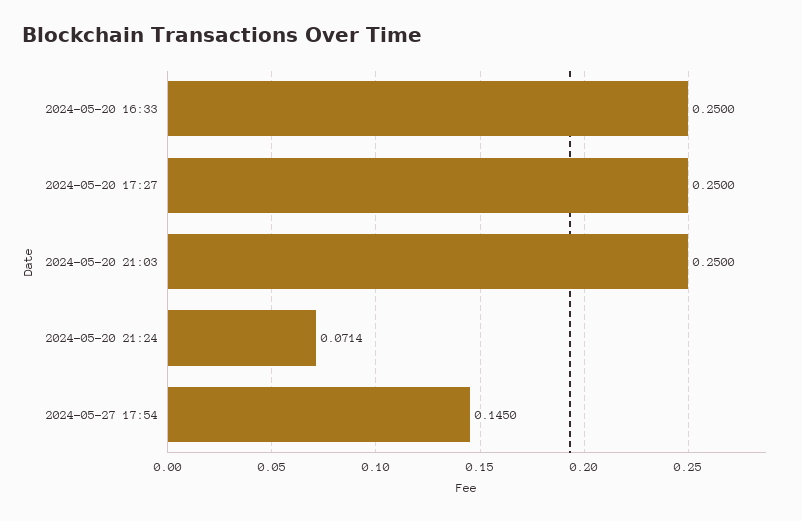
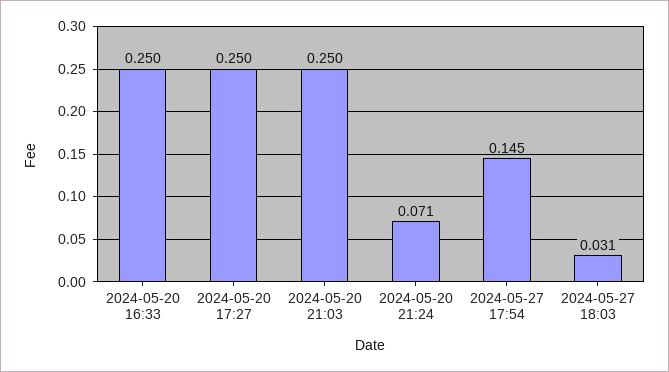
2024-05-27 18:03: none -> 0.031

